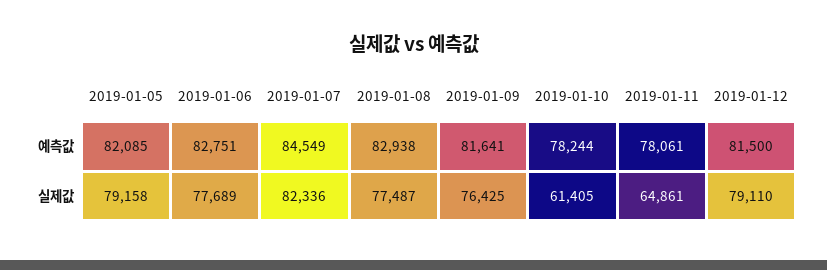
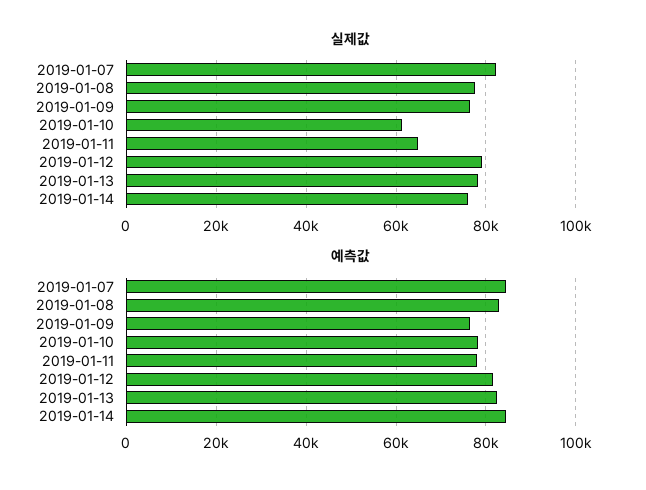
예측값, 2019-01-05: 82085 -> none
예측값, 2019-01-06: 82751 -> none
예측값, 2019-01-09: 81641 -> 76000
실제값, 2019-01-05: 79158 -> none
실제값, 2019-01-06: 77689 -> none
실제값, 2019-01-13: none -> 78000
실제값, 2019-01-14: none -> 76000
예측값, 2019-01-13: none -> 82000
예측값, 2019-01-14: none -> 84000

